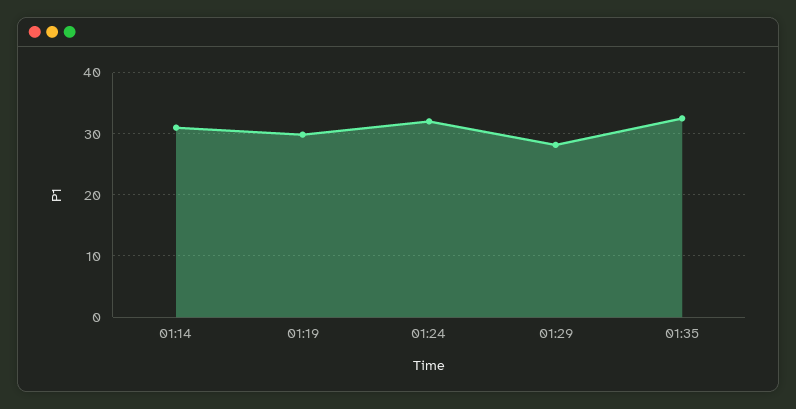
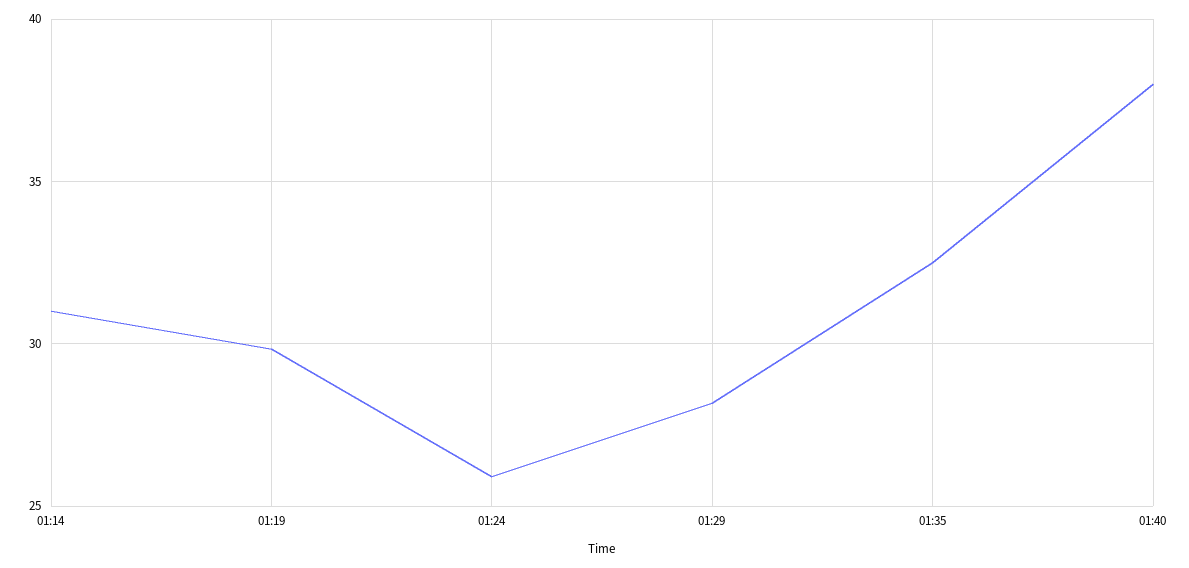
01:24: 32 -> 26
01:40: none -> 38

